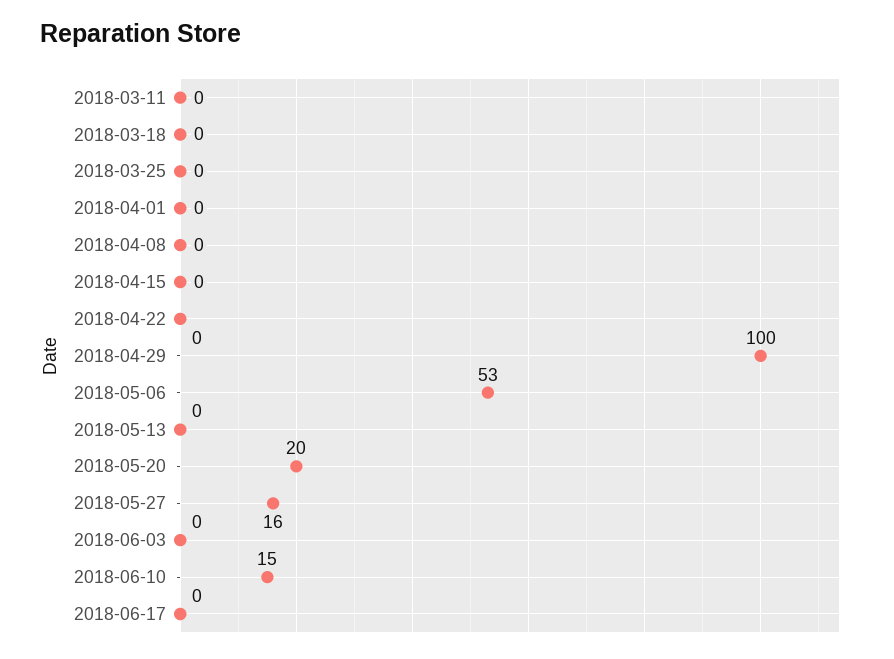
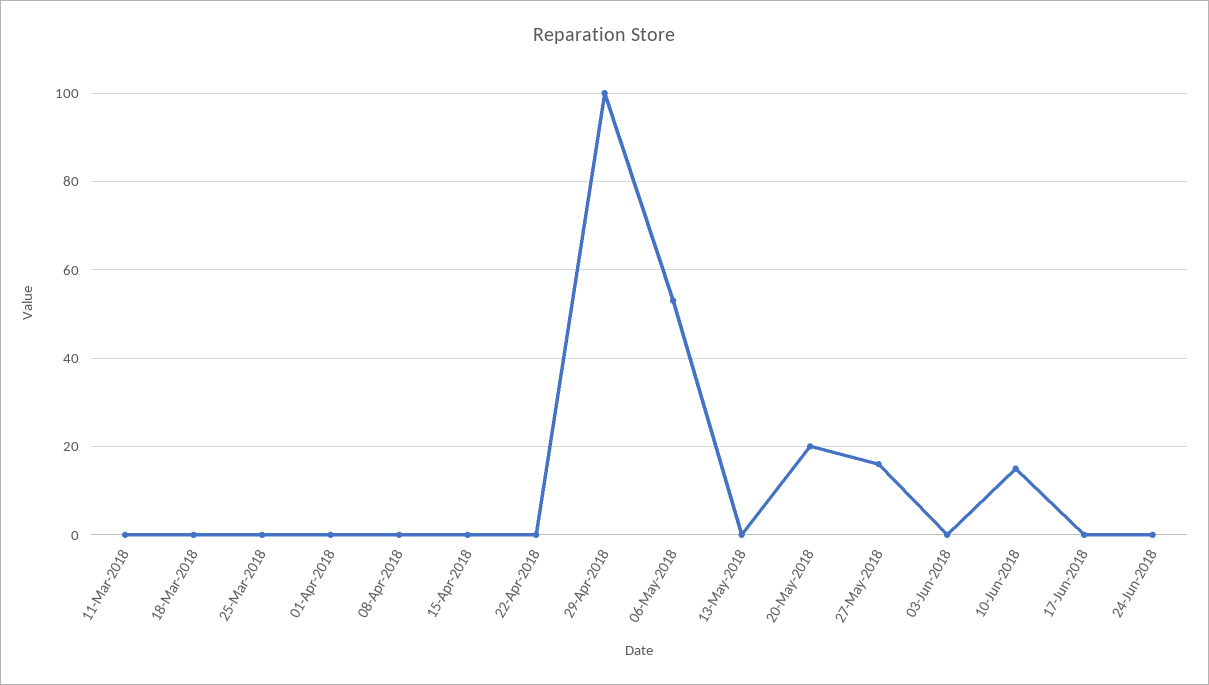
24-Jun-2018: none -> 0

